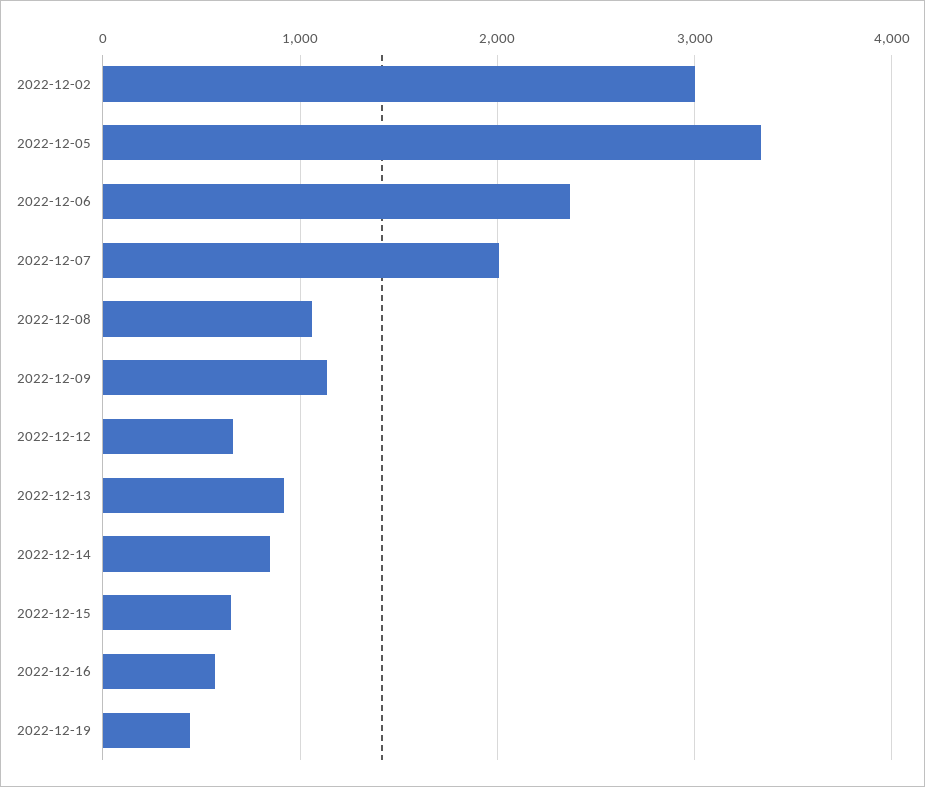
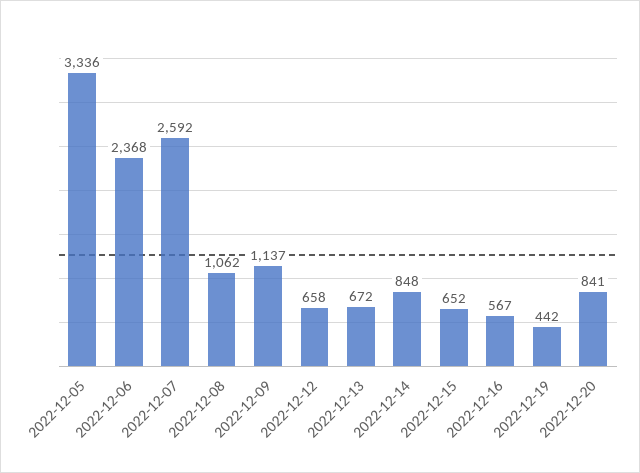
2022-12-02: 3000 -> none
2022-12-07: 2000 -> 2592
2022-12-13: 900 -> 672
2022-12-20: none -> 841

